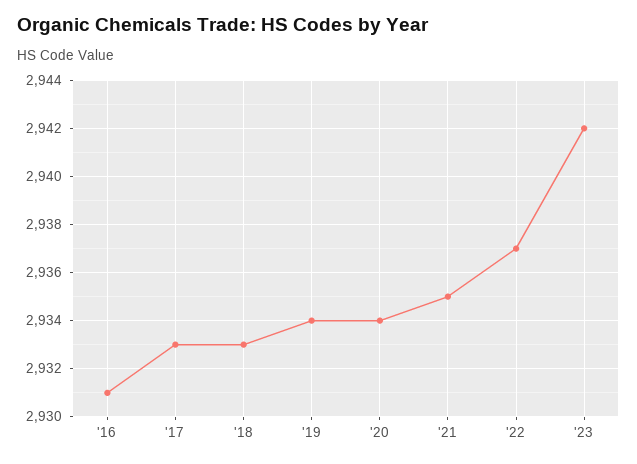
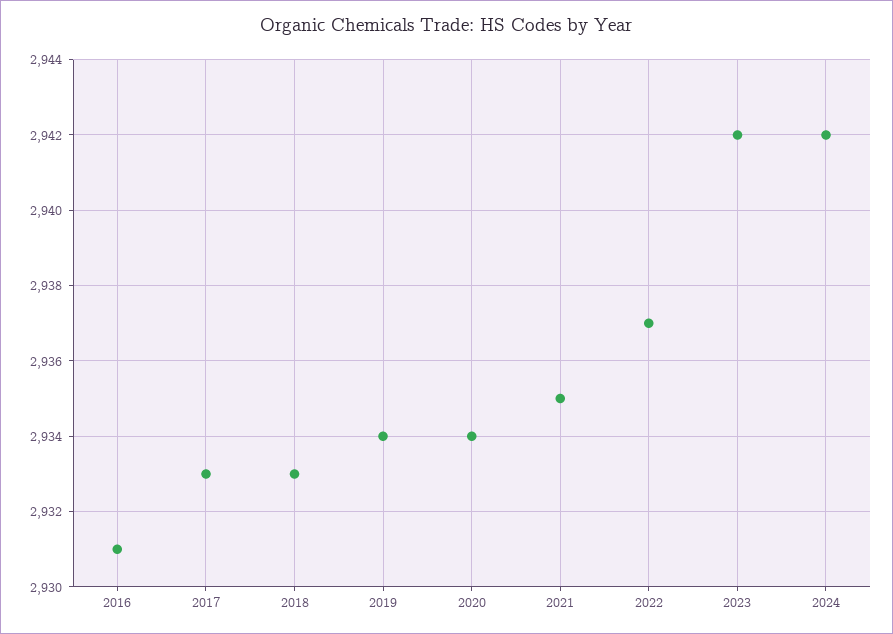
2024: none -> 2942

